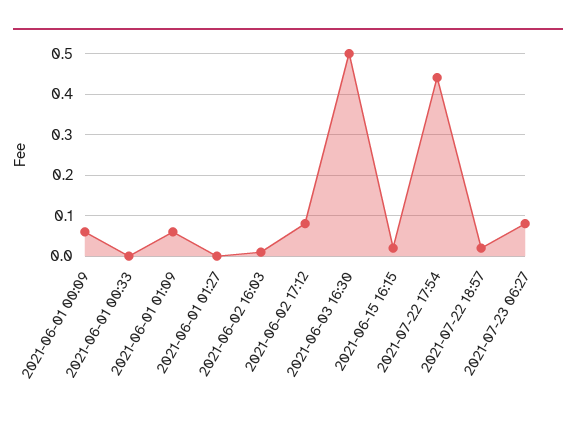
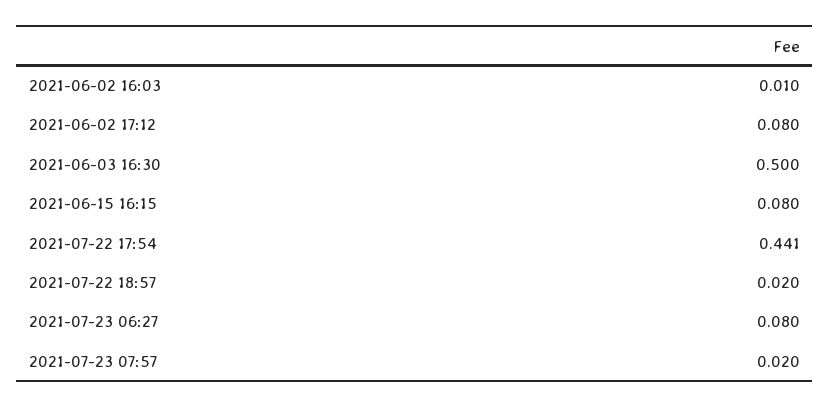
2021-06-01 00:09: 0.06 -> none
2021-06-01 00:33: 0 -> none
2021-06-01 01:09: 0.06 -> none
2021-06-01 01:27: 0 -> none
2021-06-15 16:15: 0.02 -> 0.08
2021-07-23 07:57: none -> 0.02

